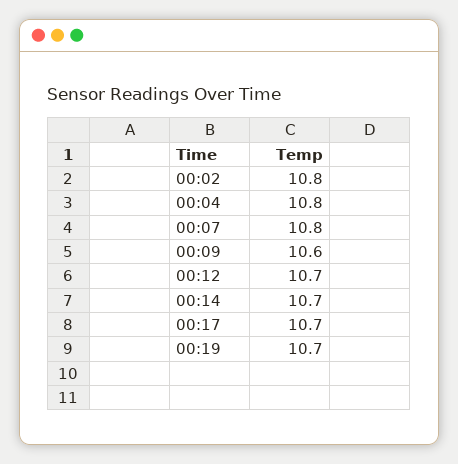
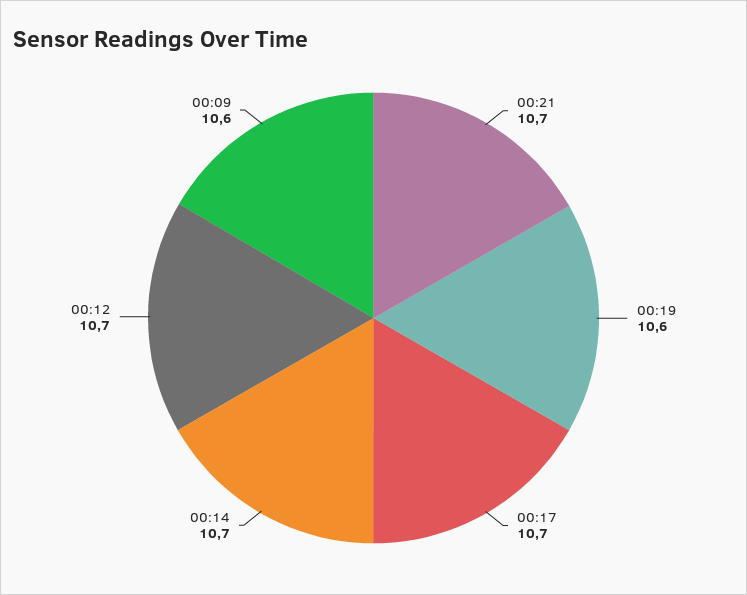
00:02: 10.8 -> none
00:04: 10.8 -> none
00:07: 10.8 -> none
00:19: 10.7 -> 10.6
00:21: none -> 10.7

